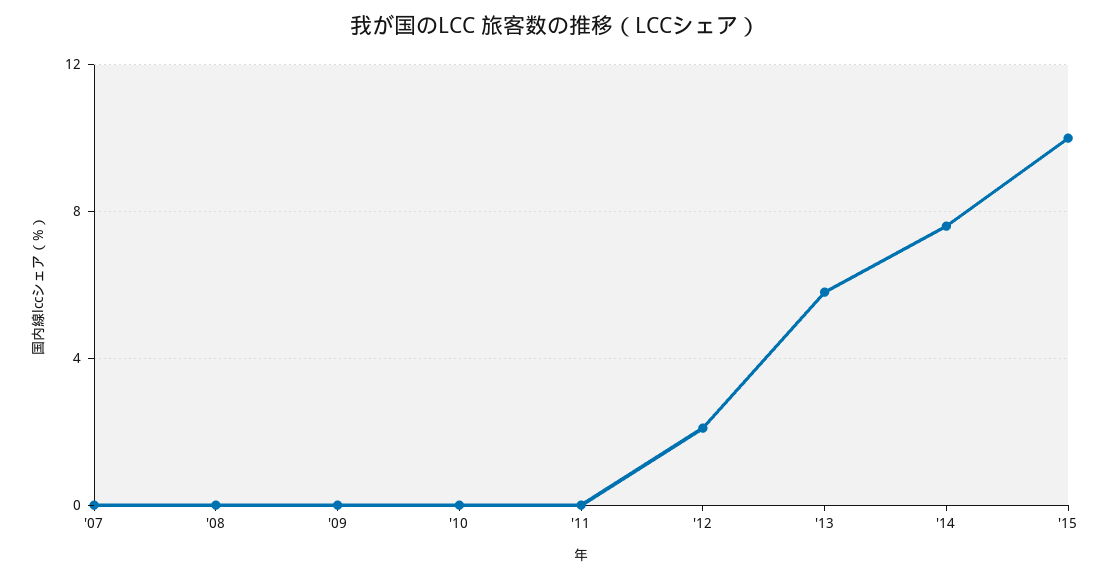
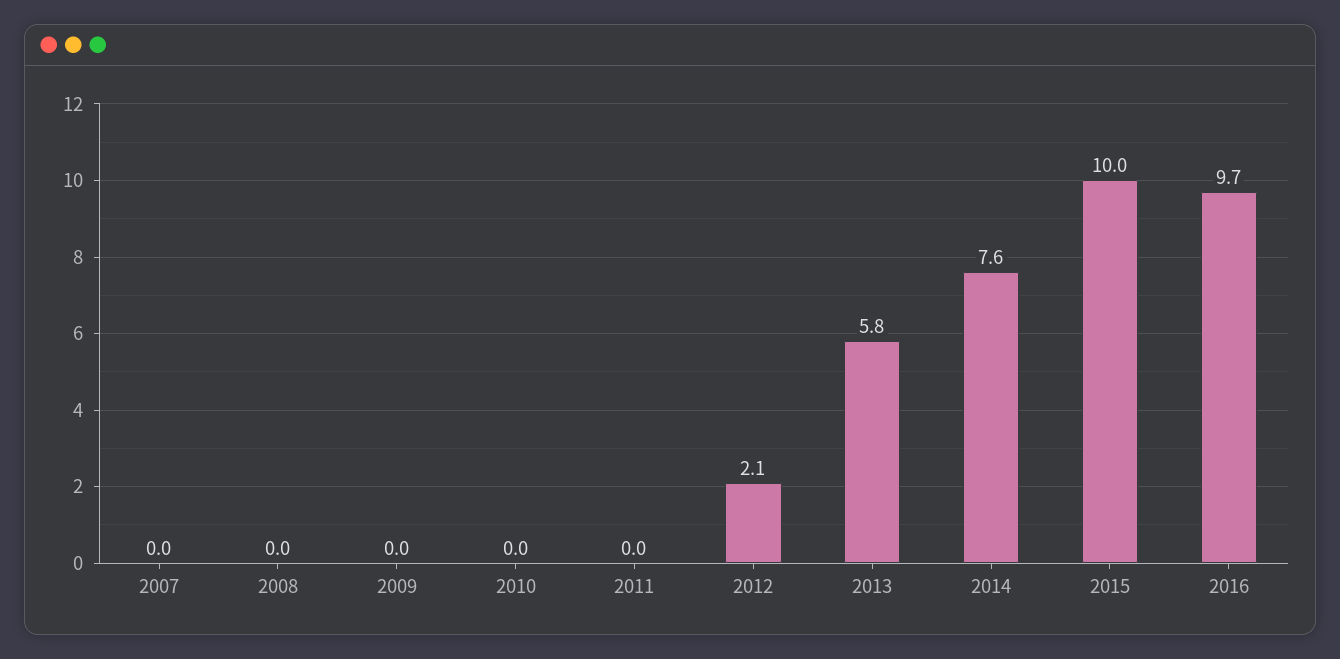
2016: none -> 9.7

